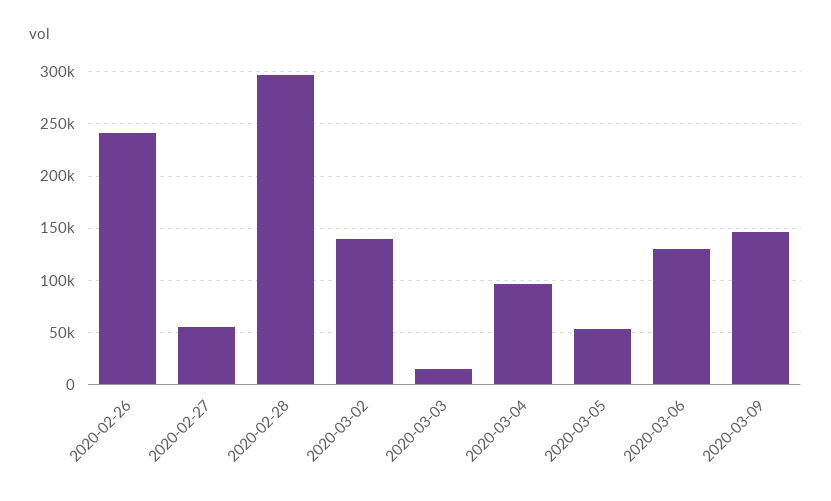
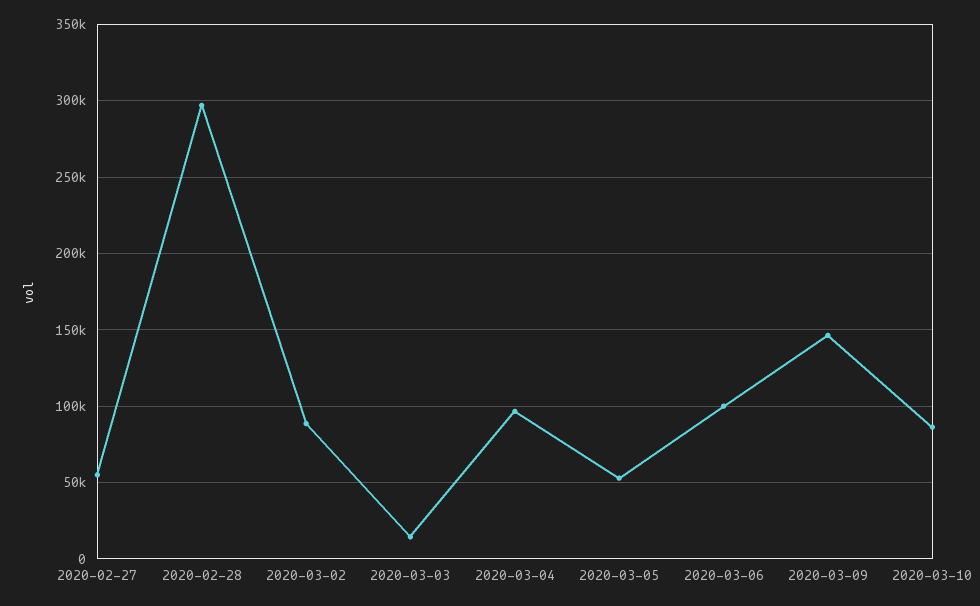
2020-02-26: 240000 -> none
2020-03-02: 140000 -> 90000
2020-03-06: 130000 -> 100000
2020-03-10: none -> 85000

